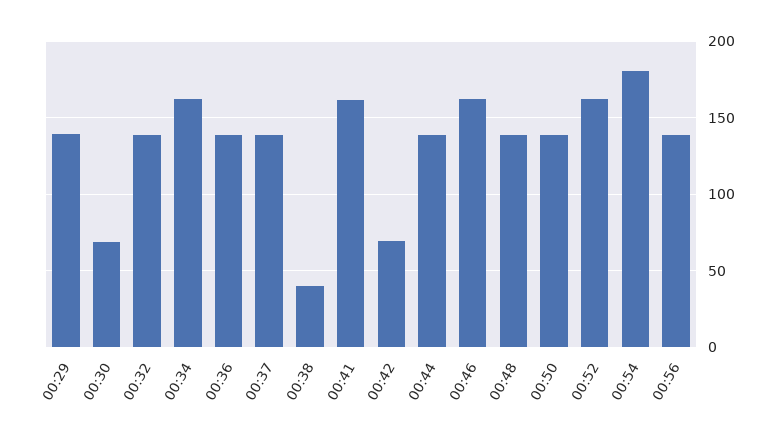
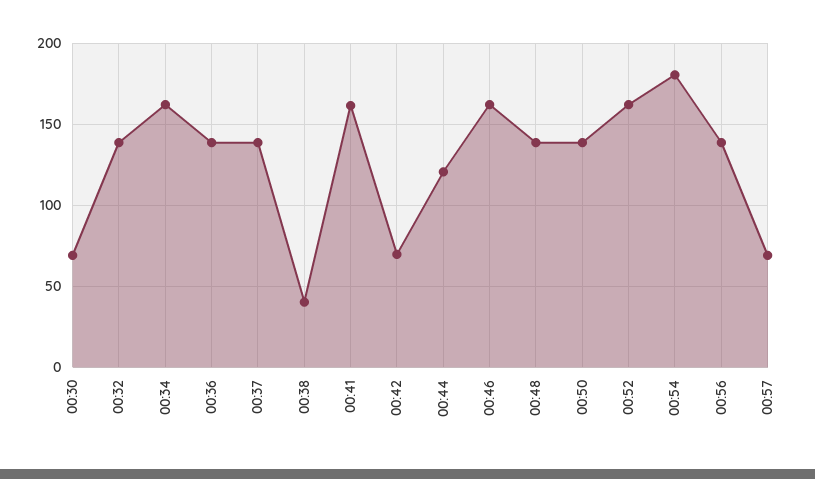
00:29: 140 -> none
00:44: 140 -> 120
00:57: none -> 70

